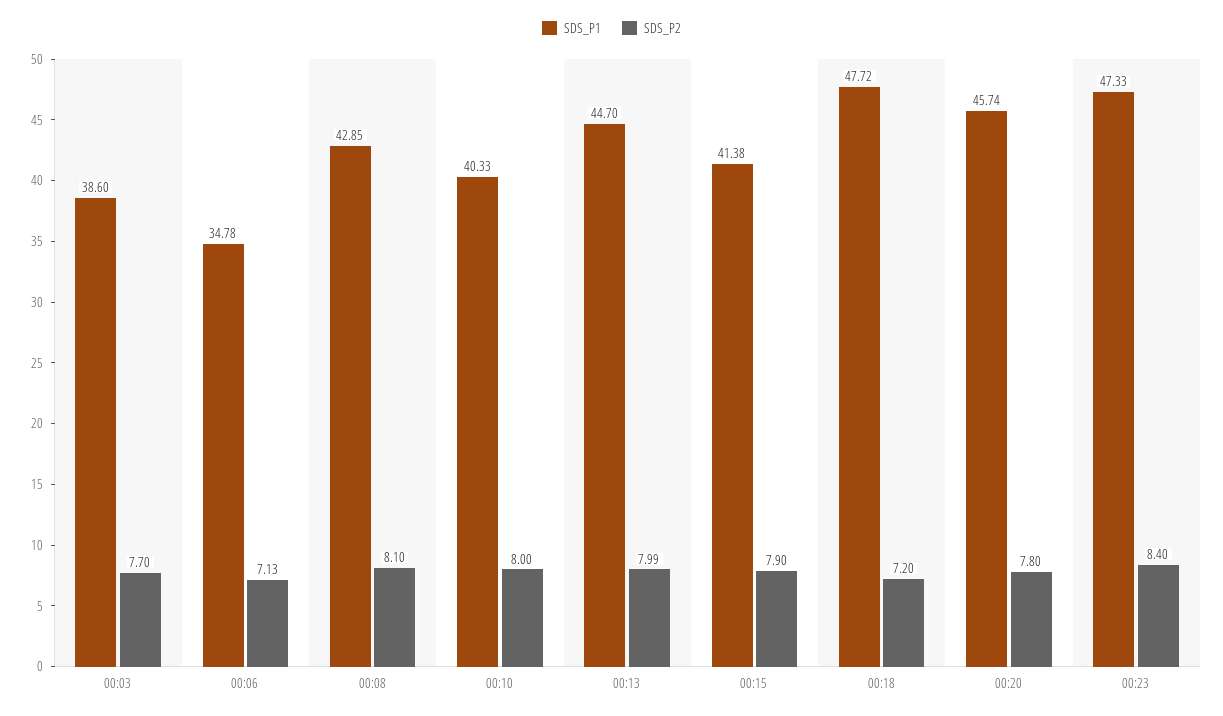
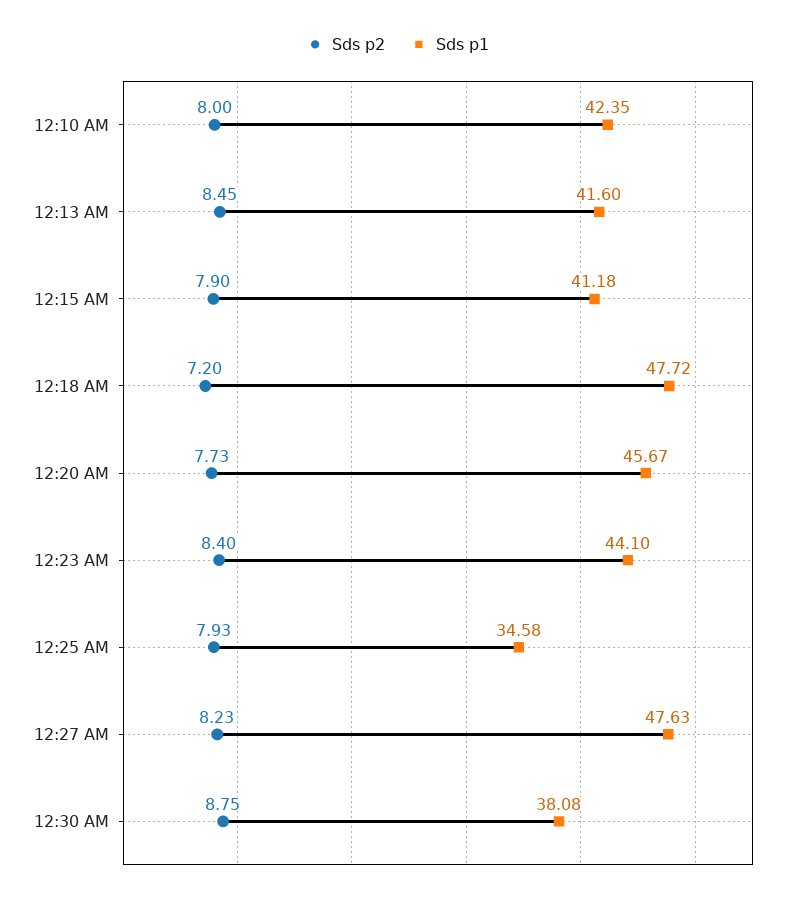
SDS_P1, 00:03: 38.6 -> none
SDS_P2, 00:03: 7.7 -> none
SDS_P1, 00:06: 34.78 -> none
SDS_P2, 00:06: 7.13 -> none
SDS_P1, 00:08: 42.85 -> none
SDS_P2, 00:08: 8.1 -> none
SDS_P1, 00:10: 40.33 -> 42.35
SDS_P1, 00:13: 44.7 -> 41.6
SDS_P2, 00:13: 7.99 -> 8.45
SDS_P1, 00:15: 41.38 -> 41.18
SDS_P1, 00:20: 45.74 -> 45.67
SDS_P2, 00:20: 7.8 -> 7.73
SDS_P1, 00:23: 47.33 -> 44.1
SDS_P2, 12:25 AM: none -> 7.93
SDS_P1, 12:25 AM: none -> 34.58
SDS_P2, 12:27 AM: none -> 8.23
SDS_P1, 12:27 AM: none -> 47.63
SDS_P2, 12:30 AM: none -> 8.75
SDS_P1, 12:30 AM: none -> 38.08

